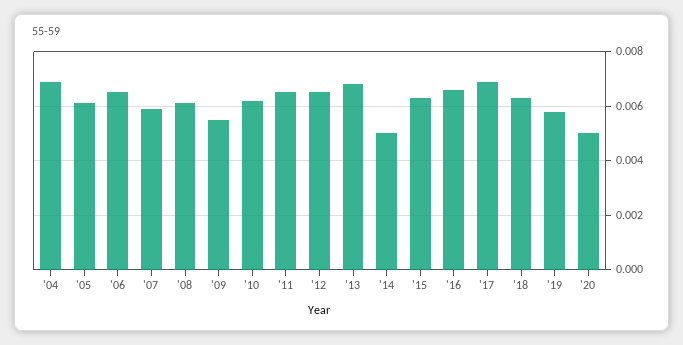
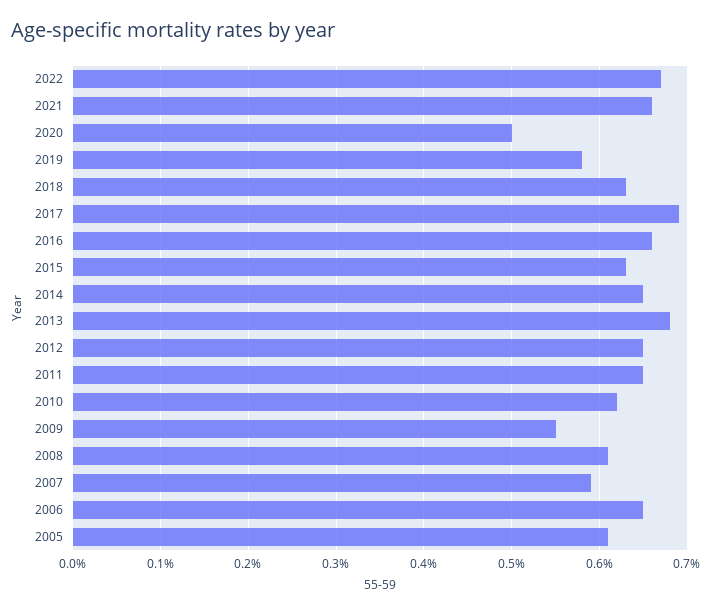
'04: 0.007 -> none
'14: 0.005 -> 0.0065
2022: none -> 0.0067
2021: none -> 0.0066

